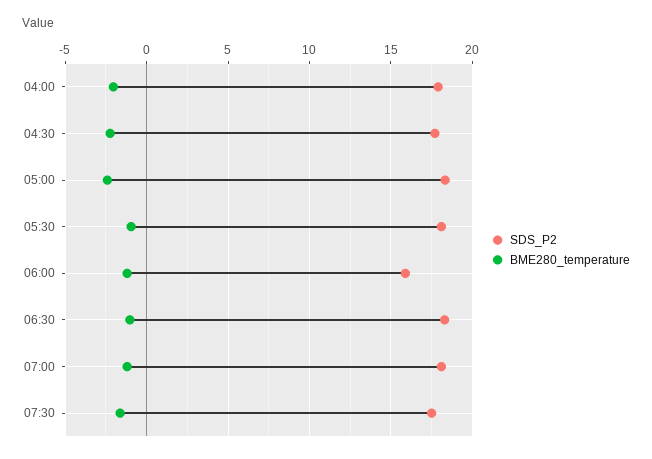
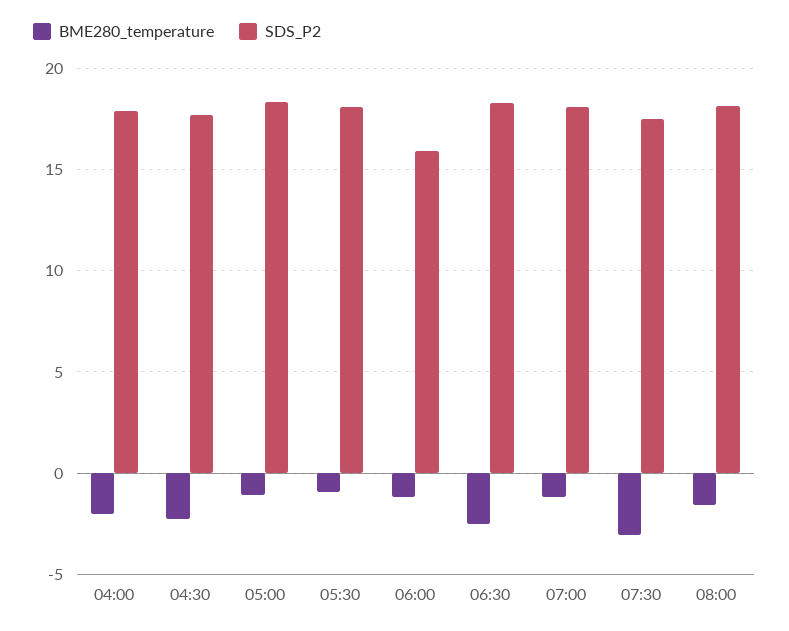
BME280_temperature, 05:00: -2.5 -> -1
BME280_temperature, 06:30: -1 -> -2.5
BME280_temperature, 07:30: -1.5 -> -3
BME280_temperature, 08:00: none -> -1.5
SDS_P2, 08:00: none -> 18

